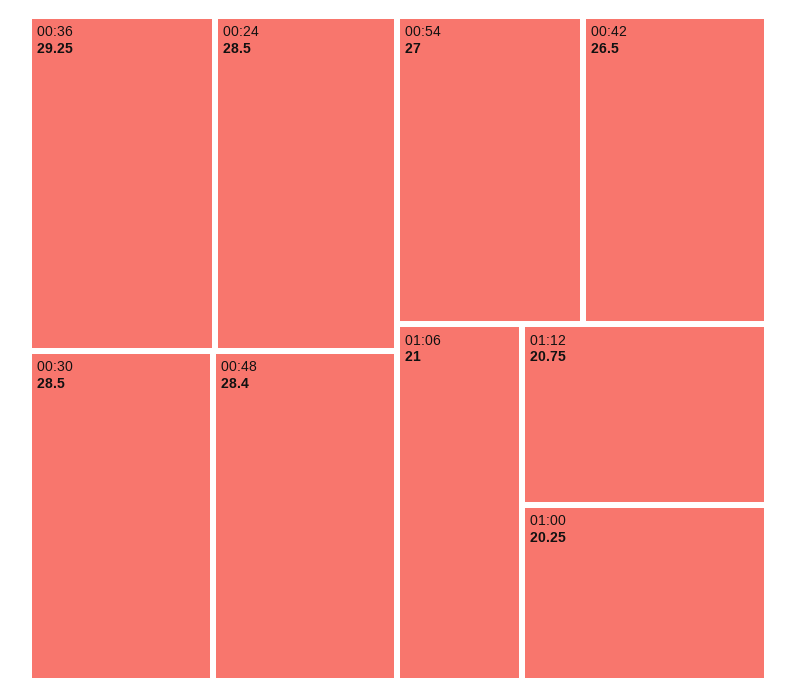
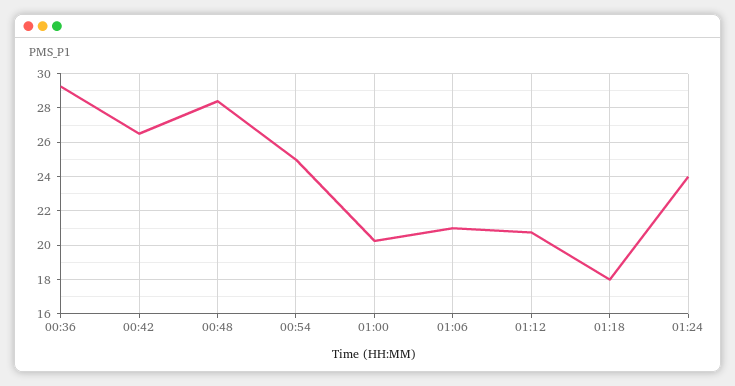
00:24: 28.5 -> none
00:30: 28.5 -> none
00:54: 27 -> 25
01:18: none -> 18
01:24: none -> 24

